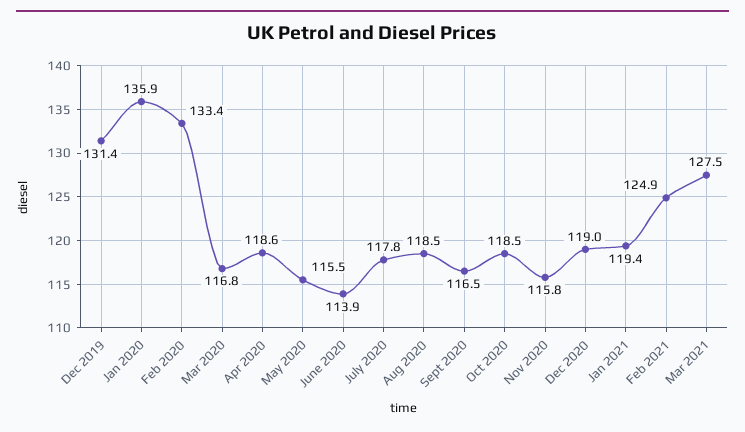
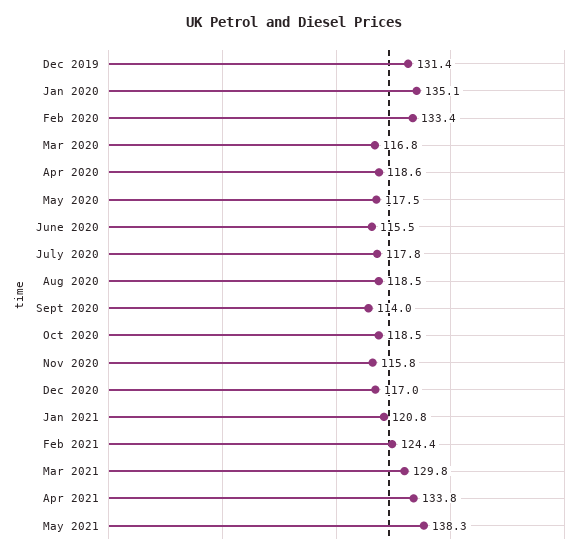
Jan 2020: 135.9 -> 135.1
May 2020: 115.5 -> 117.5
June 2020: 113.9 -> 115.5
Sept 2020: 116.5 -> 114
Dec 2020: 119 -> 117
Jan 2021: 119.4 -> 120.8
Feb 2021: 124.9 -> 124.4
Mar 2021: 127.5 -> 129.8
Apr 2021: none -> 133.8
May 2021: none -> 138.3

